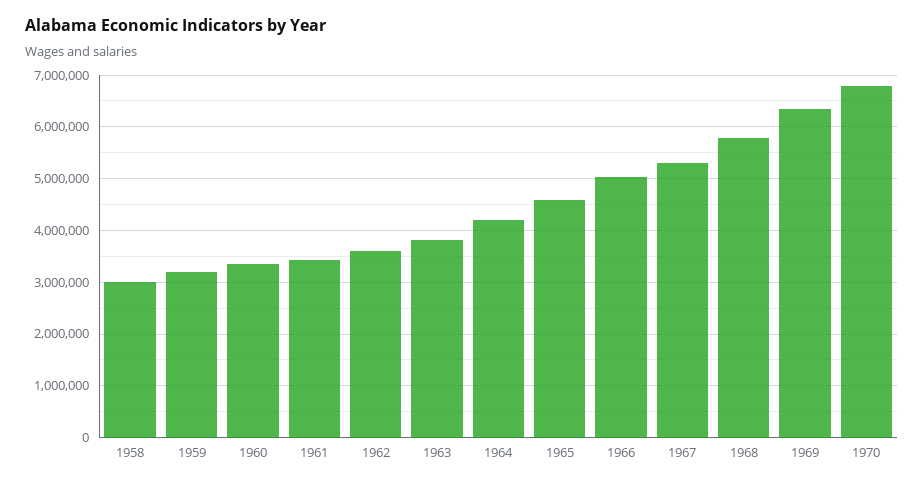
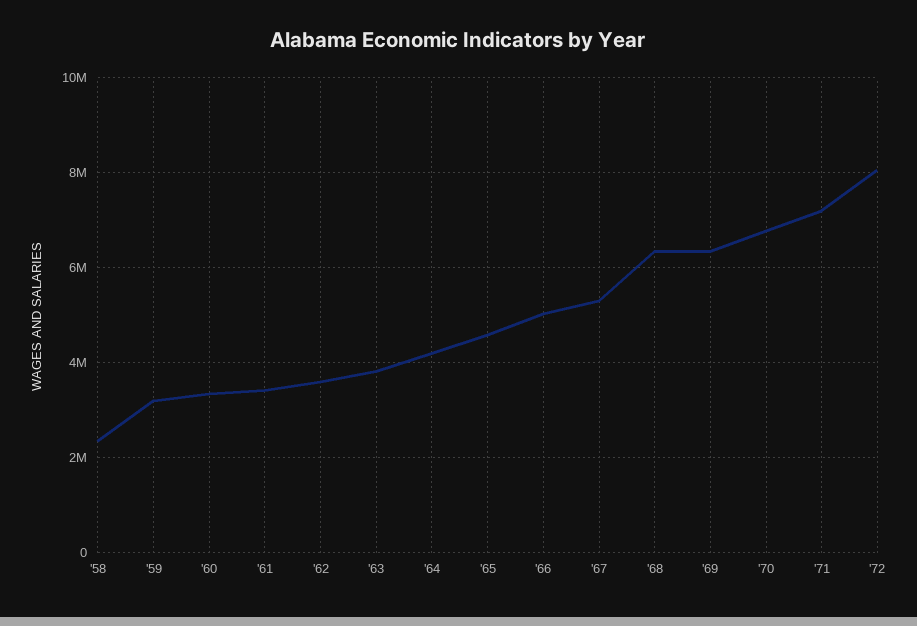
1958: 3000000 -> 2400000
1968: 5800000 -> 6400000
'71: none -> 7200000
'72: none -> 8000000

